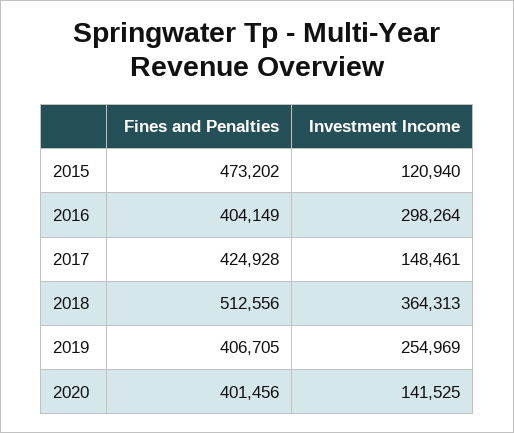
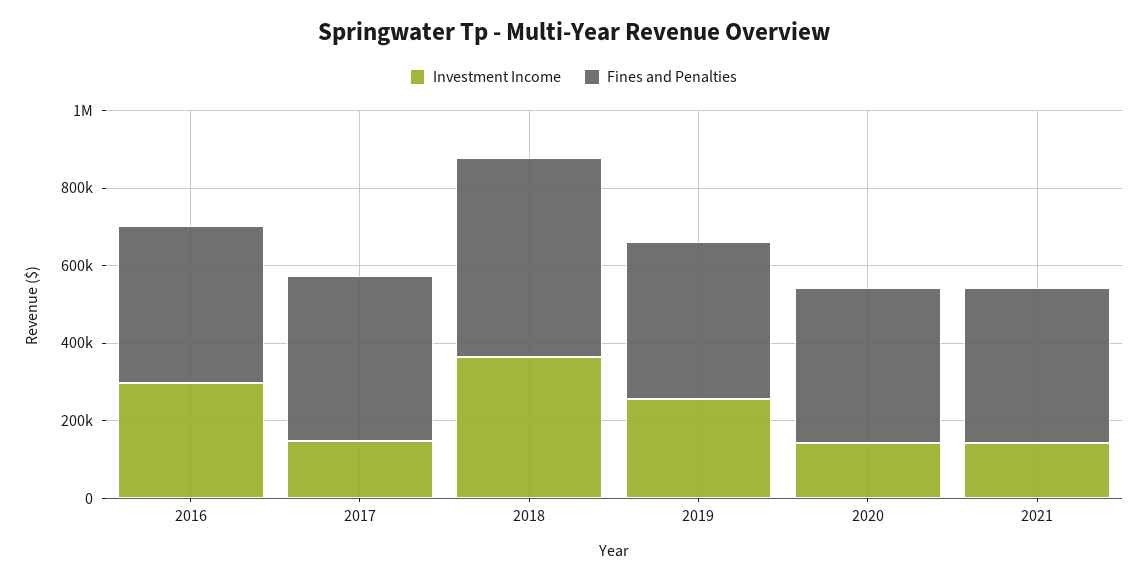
Fines and Penalties, 2015: 473202 -> none
Investment Income, 2015: 120940 -> none
Investment Income, 2021: none -> 150000
Fines and Penalties, 2021: none -> 400000

